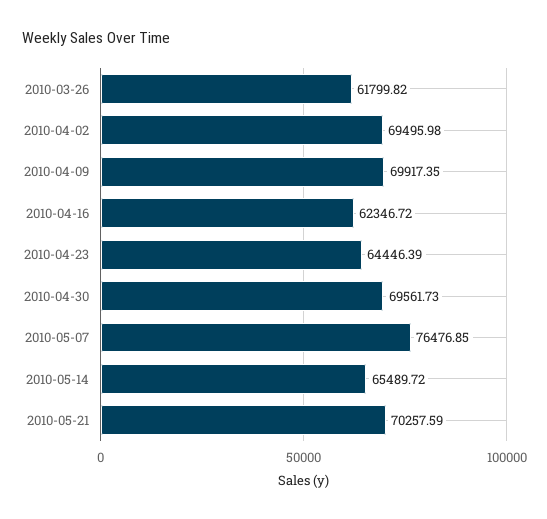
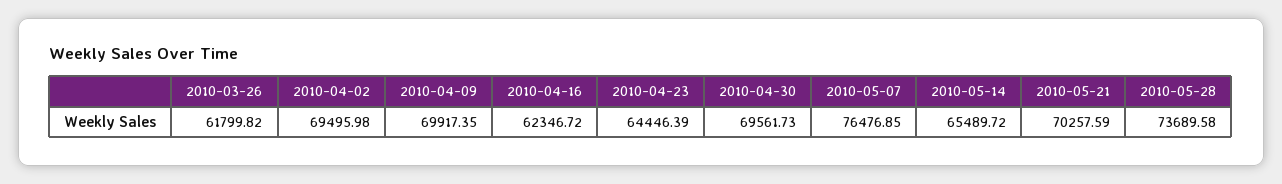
2010-05-28: none -> 73689.58

